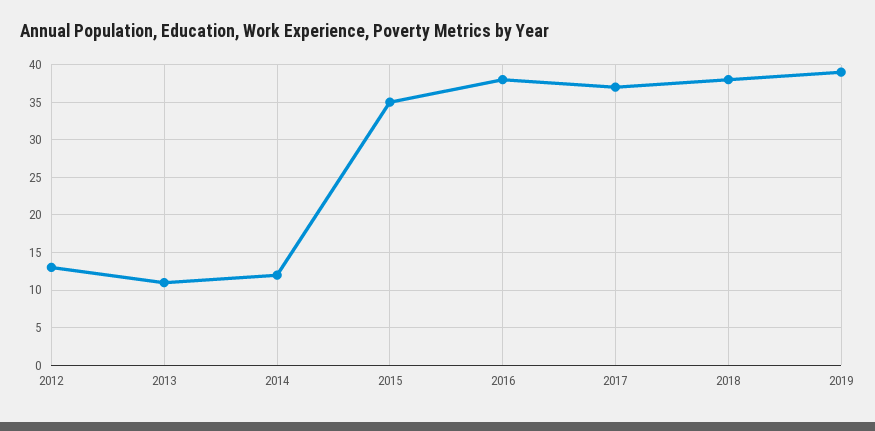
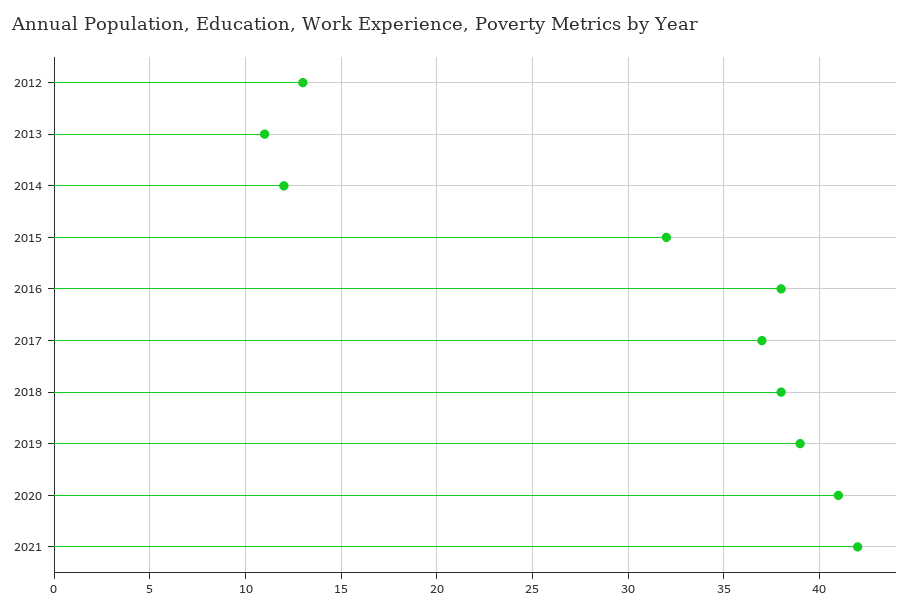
2015: 35 -> 32
2020: none -> 41
2021: none -> 42

